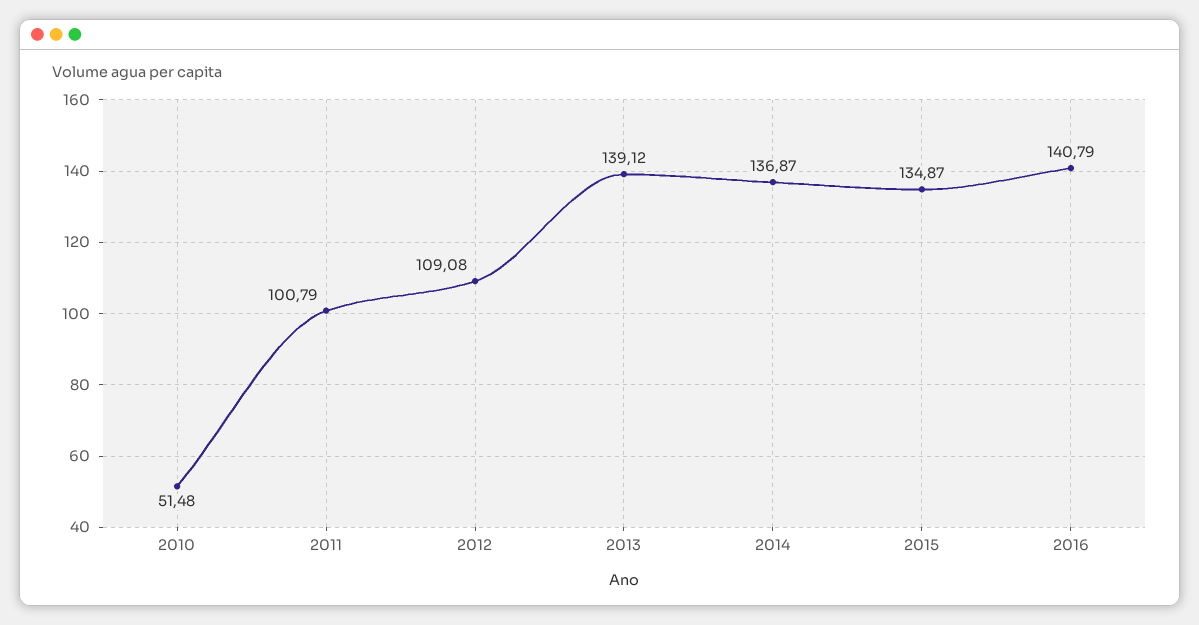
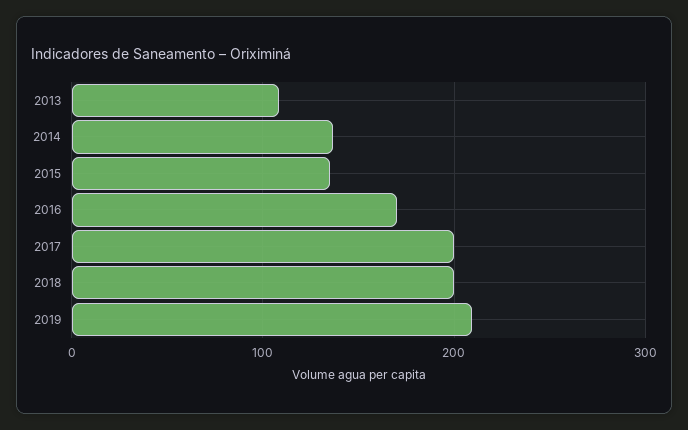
2010: 51.48 -> none
2011: 100.79 -> none
2012: 109.08 -> none
2013: 139.12 -> 110
2016: 140.79 -> 170
2017: none -> 200
2018: none -> 200
2019: none -> 210

